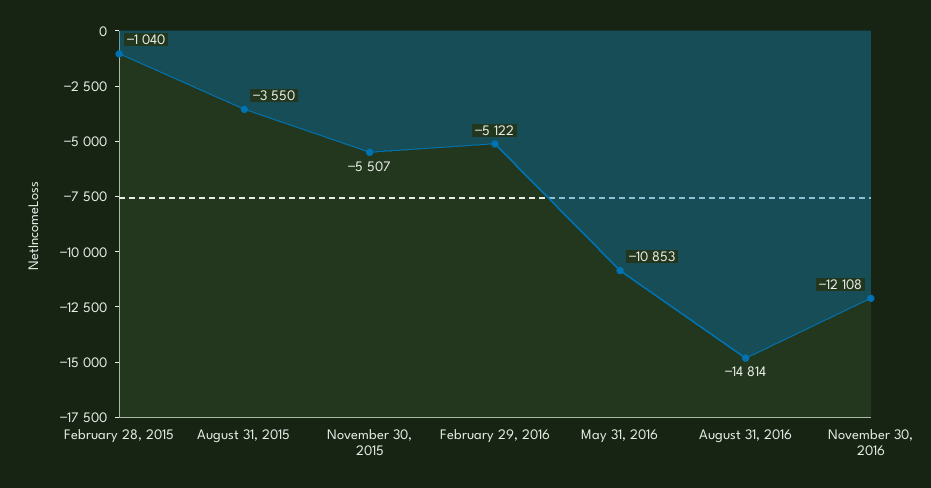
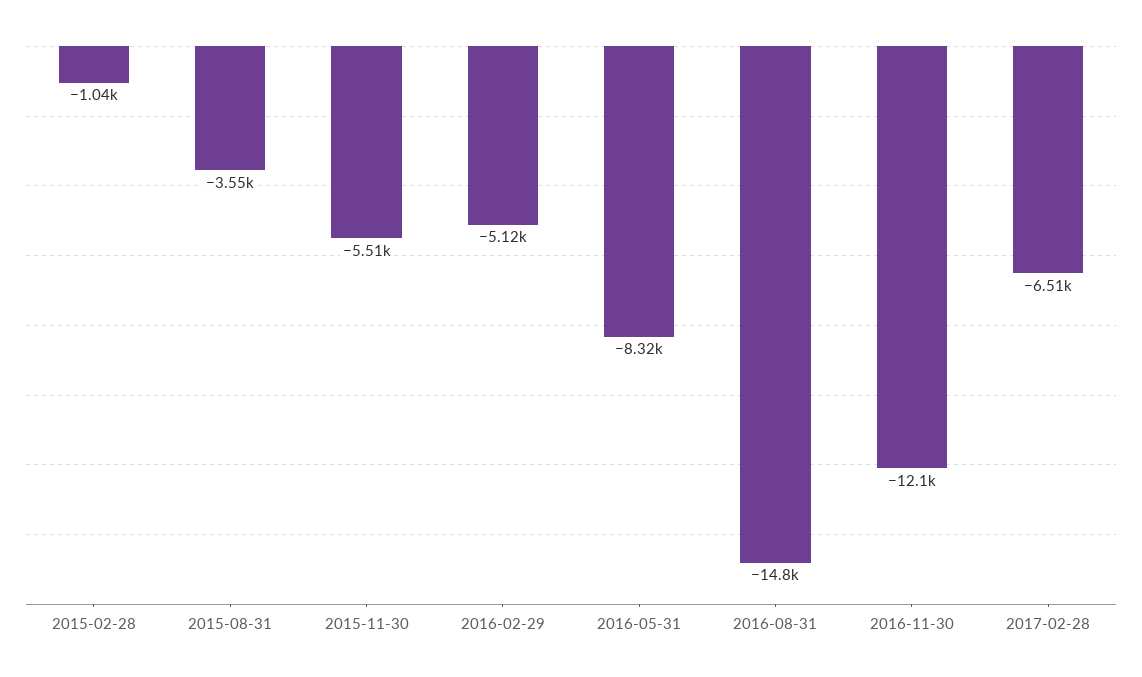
May 31, 2016: -10853 -> -8320
2017-02-28: none -> -6510

